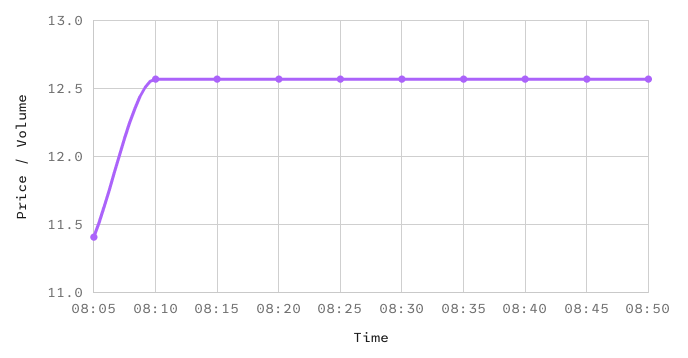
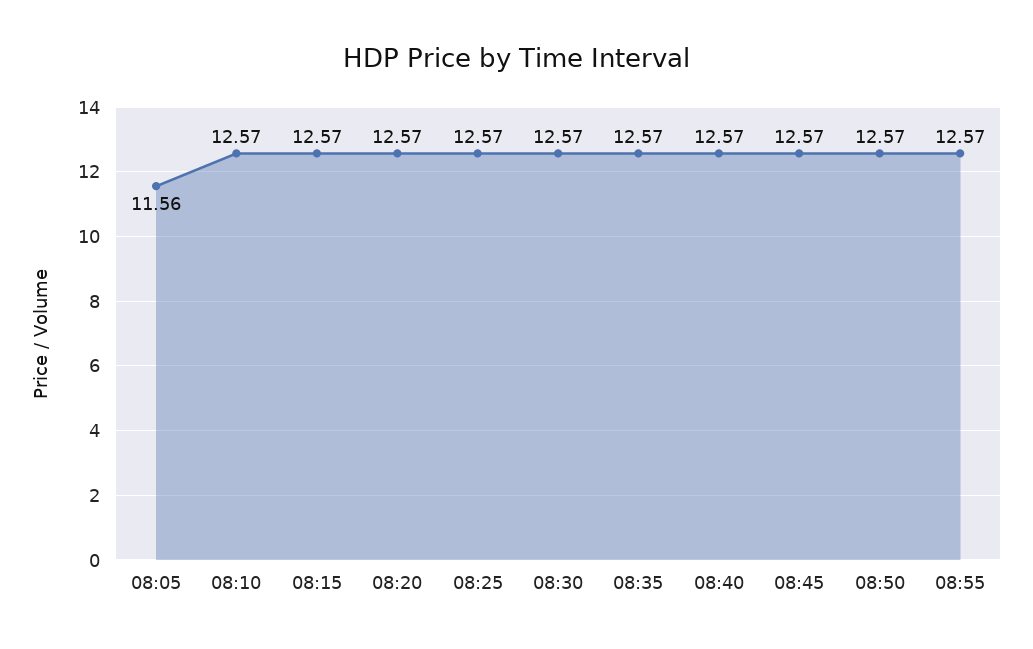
08:05: 11.4 -> 11.56
08:55: none -> 12.57

